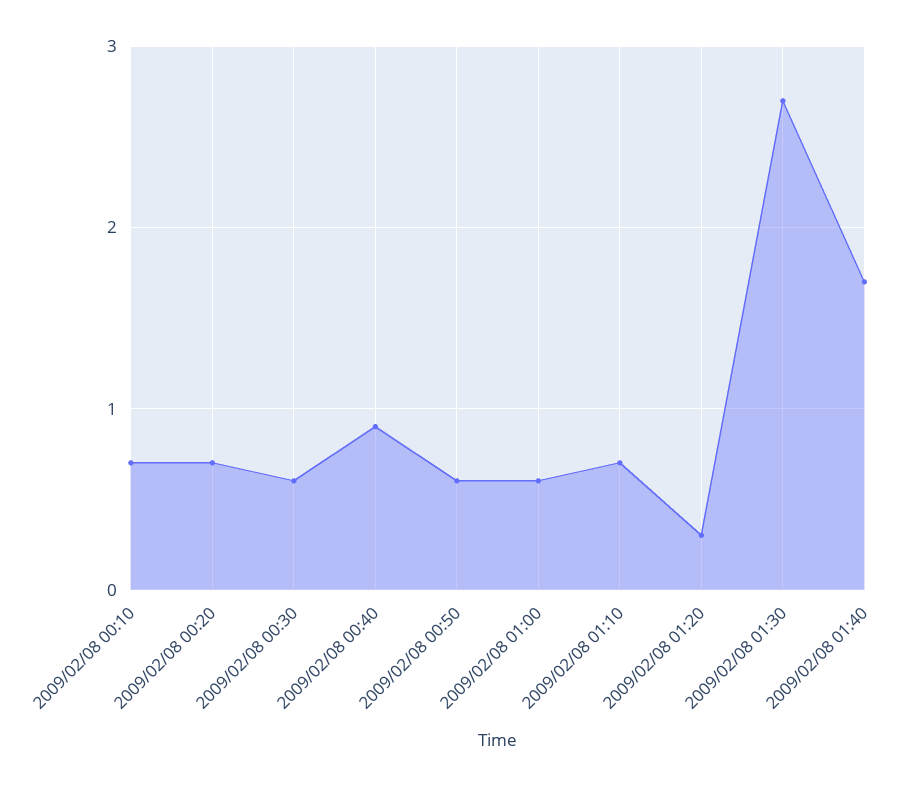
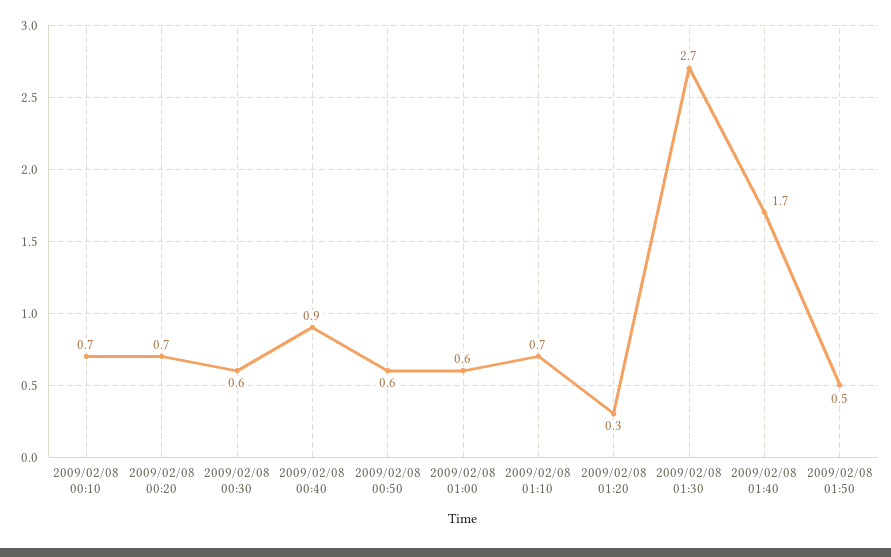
2009/02/08 01:50: none -> 0.5

